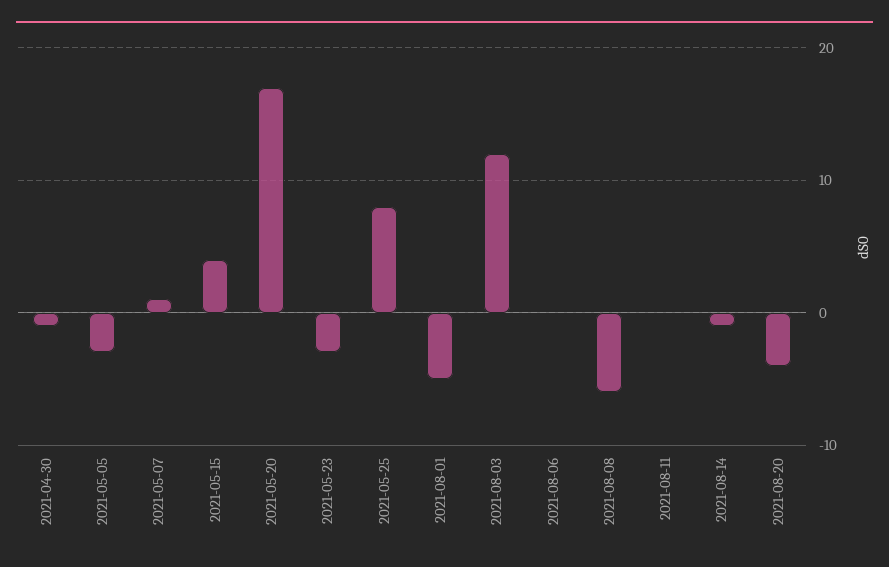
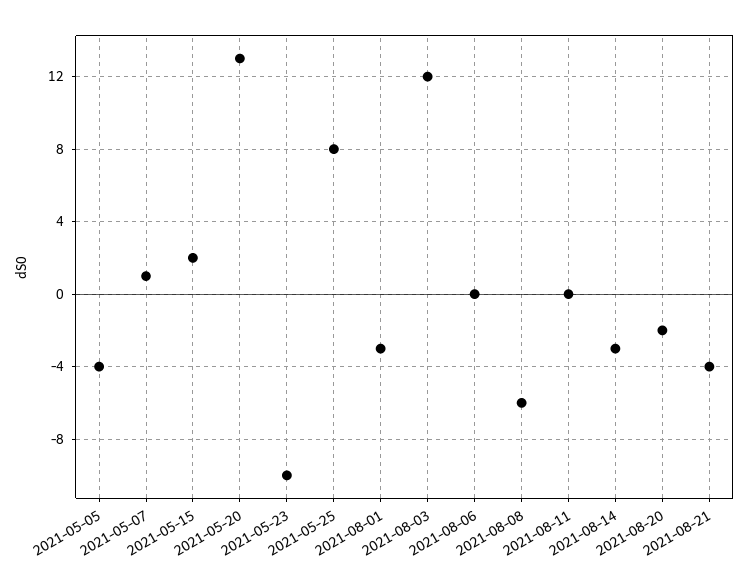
2021-04-30: -1 -> none
2021-05-05: -3 -> -4
2021-05-15: 4 -> 2
2021-05-20: 17 -> 13
2021-05-23: -3 -> -10
2021-08-01: -5 -> -3
2021-08-14: -1 -> -3
2021-08-20: -4 -> -2
2021-08-21: none -> -4

